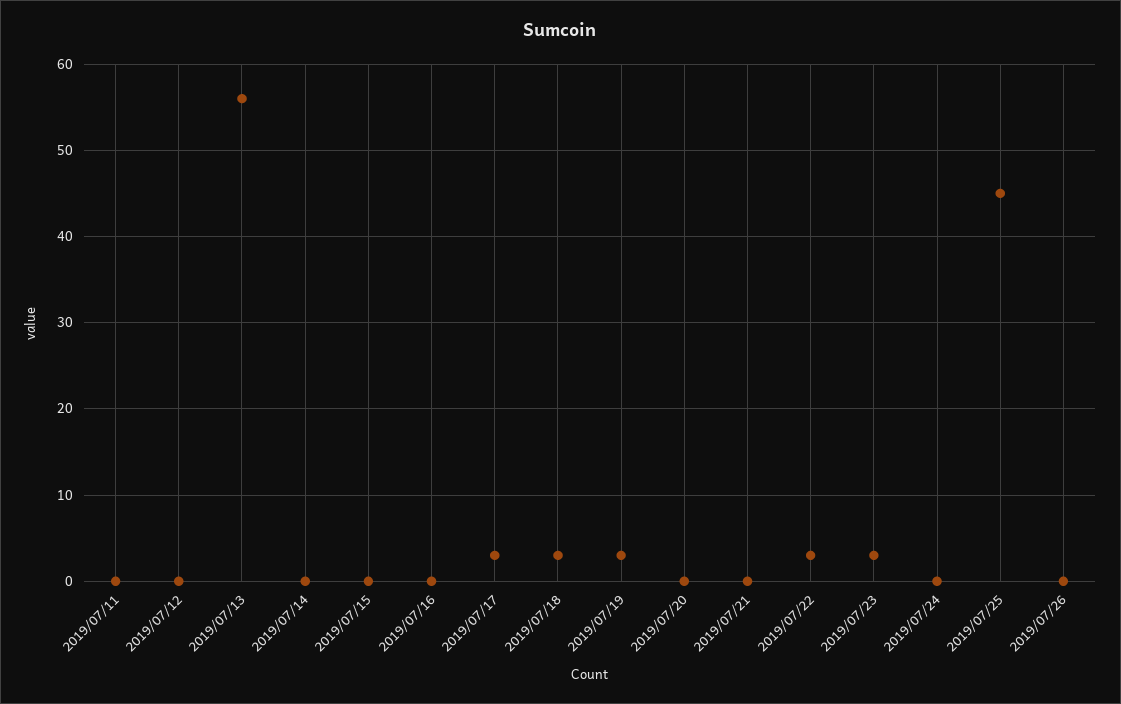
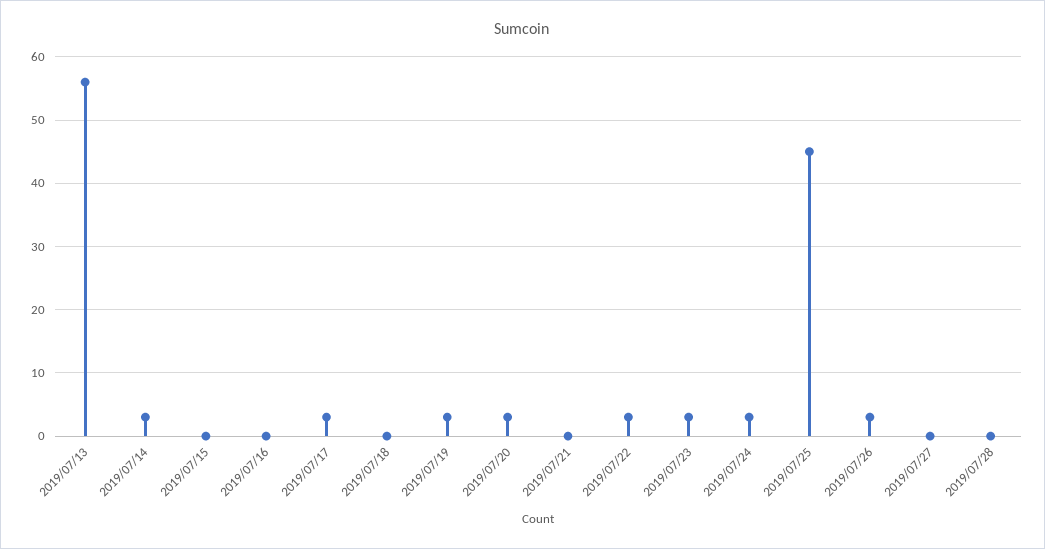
2019/07/11: 0 -> none
2019/07/12: 0 -> none
2019/07/14: 0 -> 3
2019/07/18: 3 -> 0
2019/07/20: 0 -> 3
2019/07/24: 0 -> 3
2019/07/26: 0 -> 3
2019/07/27: none -> 0
2019/07/28: none -> 0

